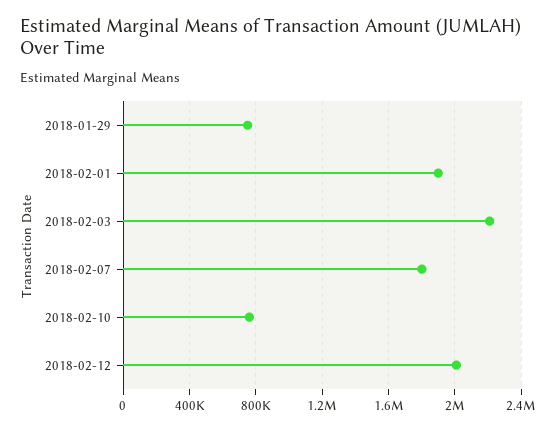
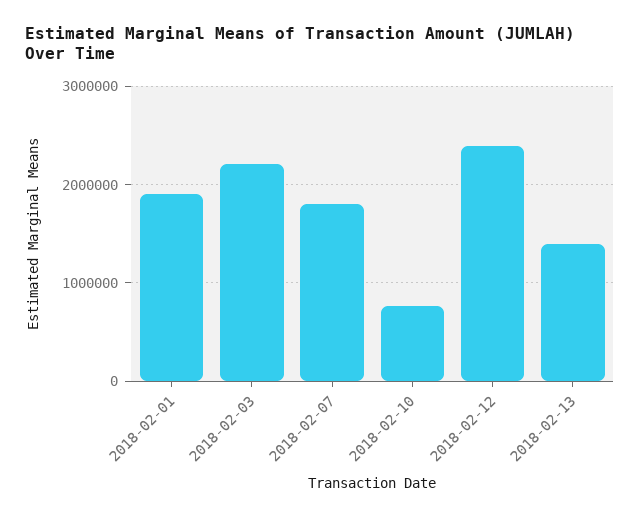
2018-01-29: 750000 -> none
2018-02-12: 2000000 -> 2400000
2018-02-13: none -> 1400000

